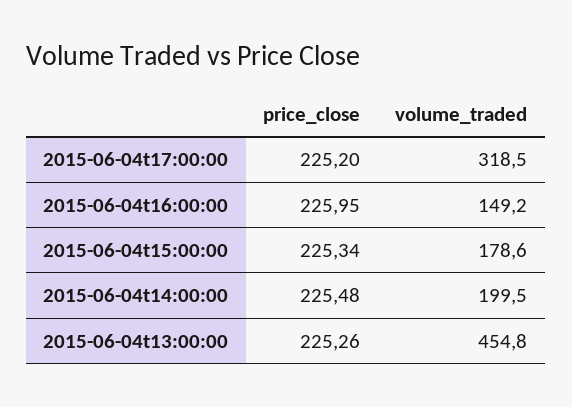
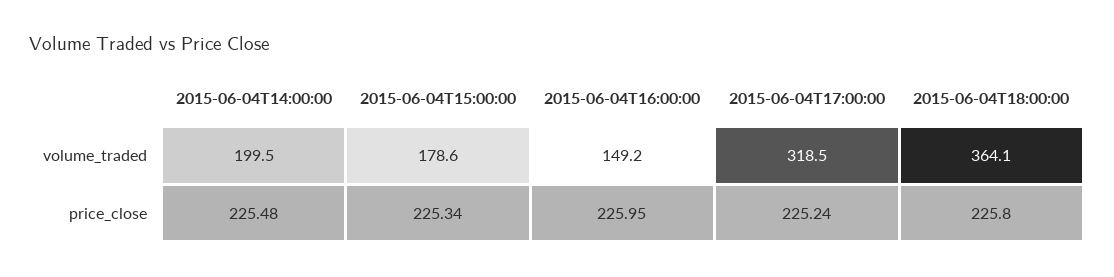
price_close, 2015-06-04t17:00:00: 225.2 -> 225.24
price_close, 2015-06-04t13:00:00: 225.26 -> none
volume_traded, 2015-06-04t13:00:00: 454.8 -> none
volume_traded, 2015-06-04T18:00:00: none -> 364.1
price_close, 2015-06-04T18:00:00: none -> 225.8

